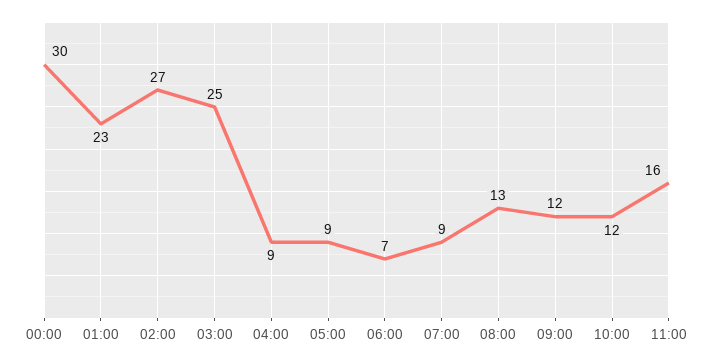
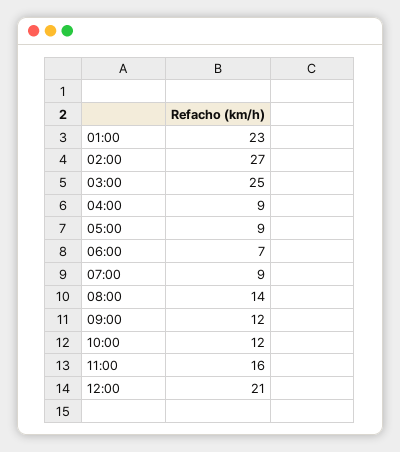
00:00: 30 -> none
08:00: 13 -> 14
12:00: none -> 21

